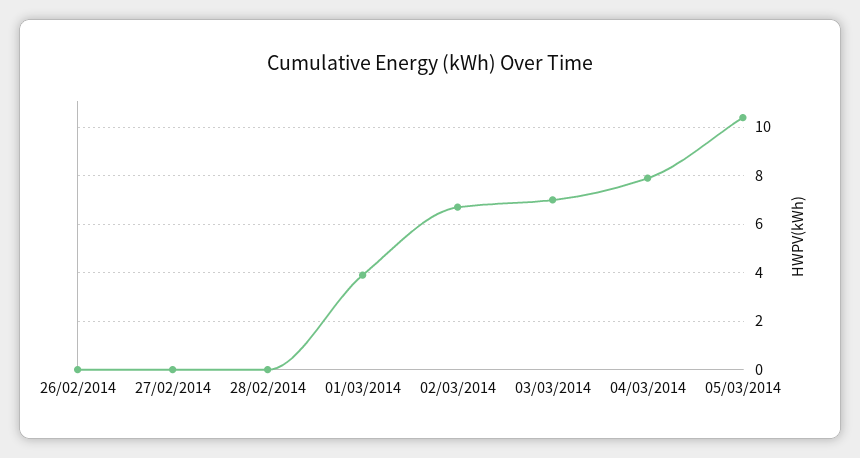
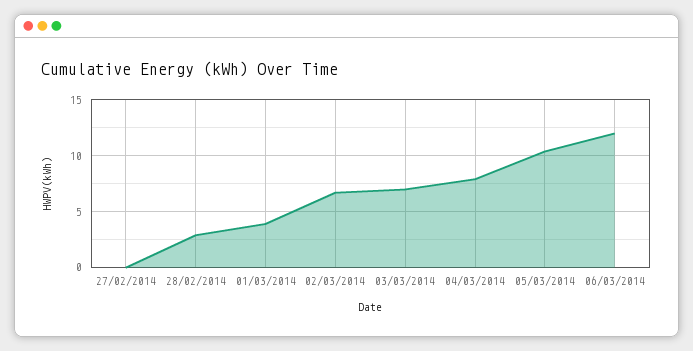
26/02/2014: 0 -> none
28/02/2014: 0 -> 3
06/03/2014: none -> 12

